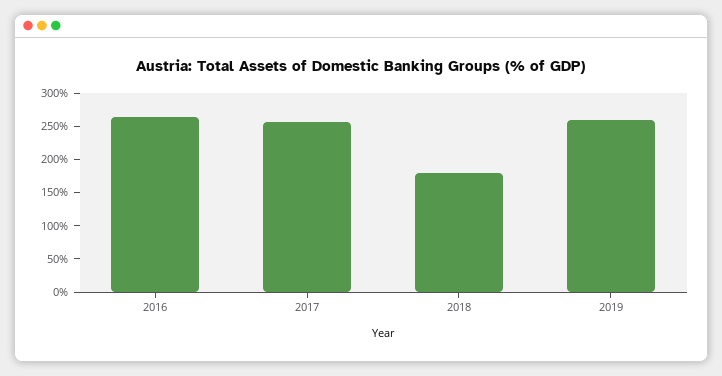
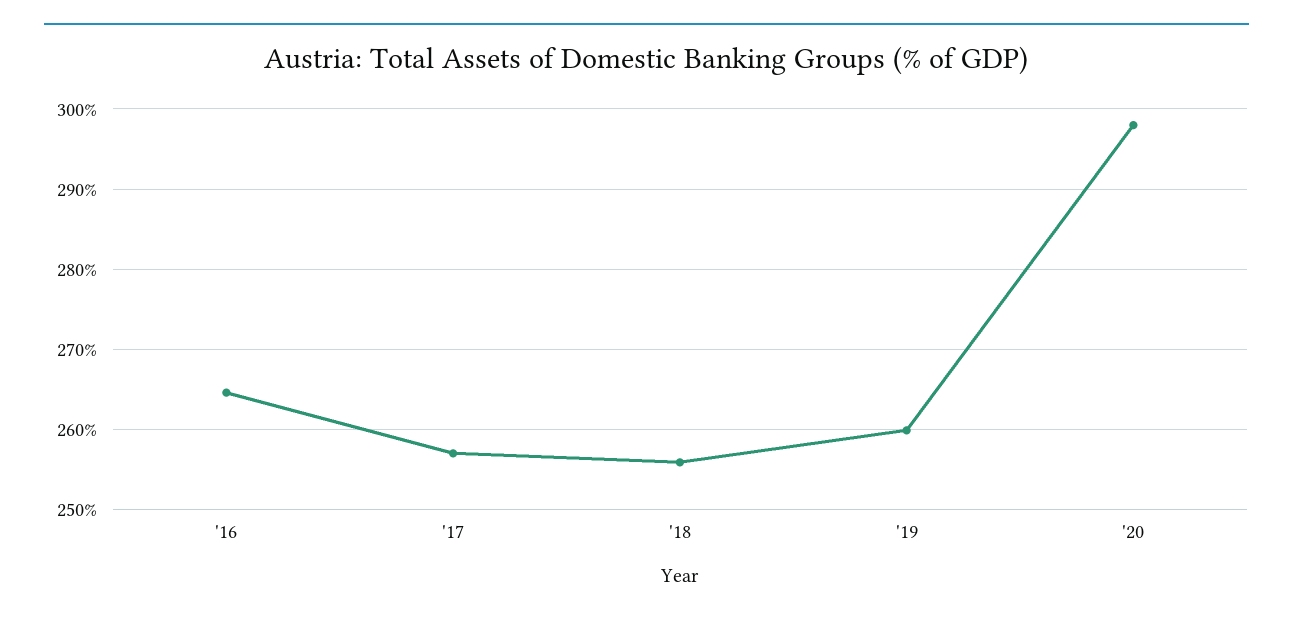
2018: 175 -> 256
'20: none -> 298

